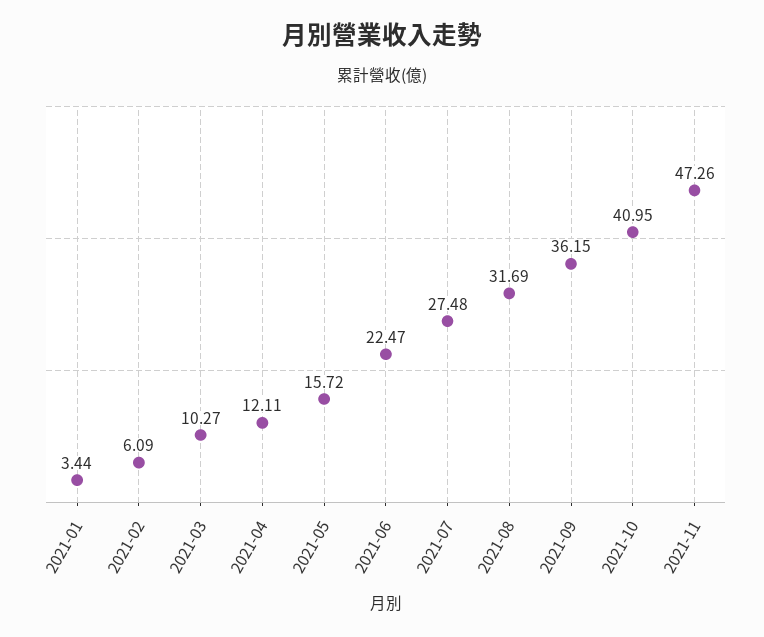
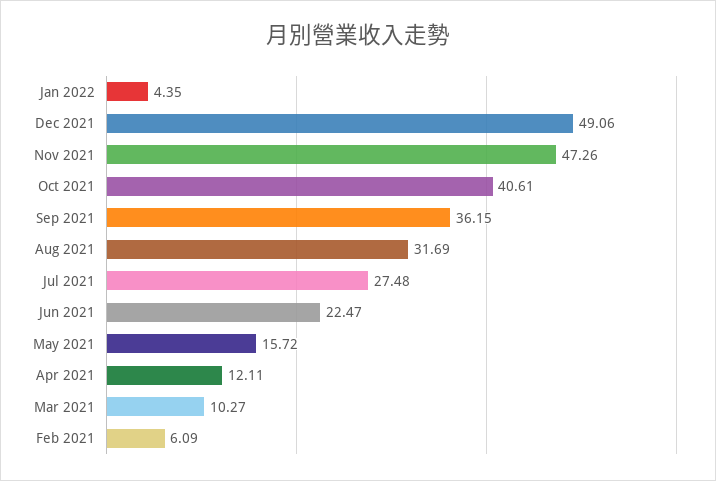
2021-01: 3.44 -> none
2021-10: 40.95 -> 40.61
Jan 2022: none -> 4.35
Dec 2021: none -> 49.06

